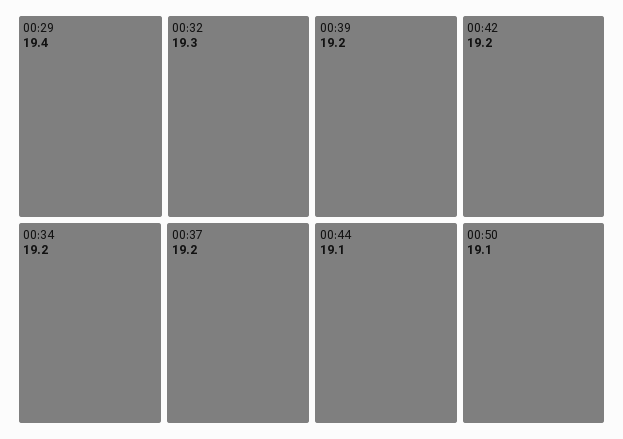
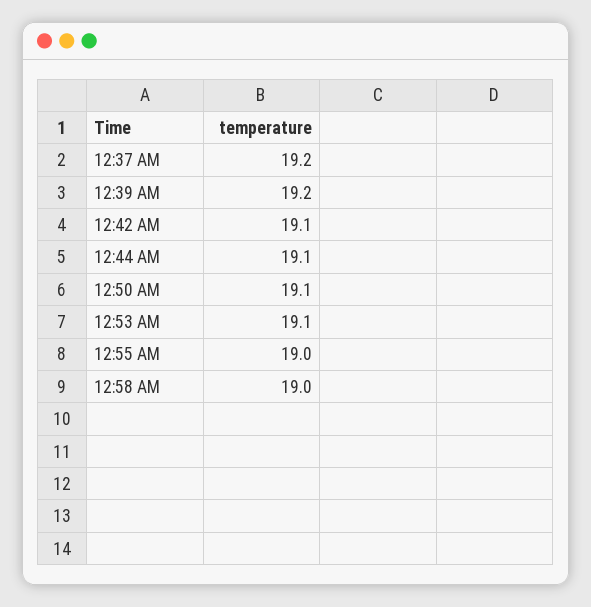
00:29: 19.4 -> none
00:32: 19.3 -> none
00:34: 19.2 -> none
00:42: 19.2 -> 19.1
12:53 AM: none -> 19.1
12:55 AM: none -> 19
12:58 AM: none -> 19

